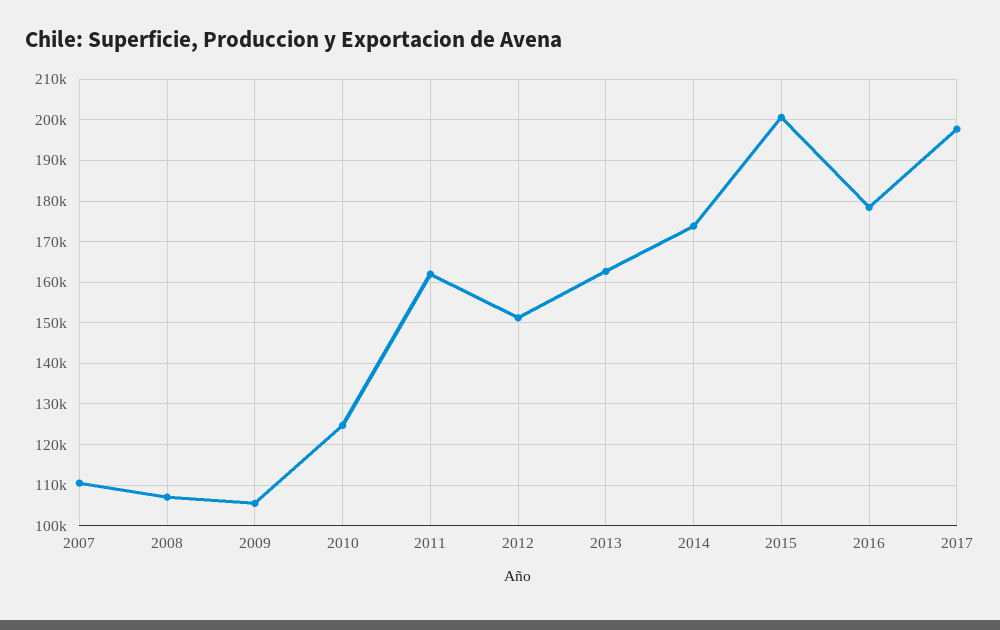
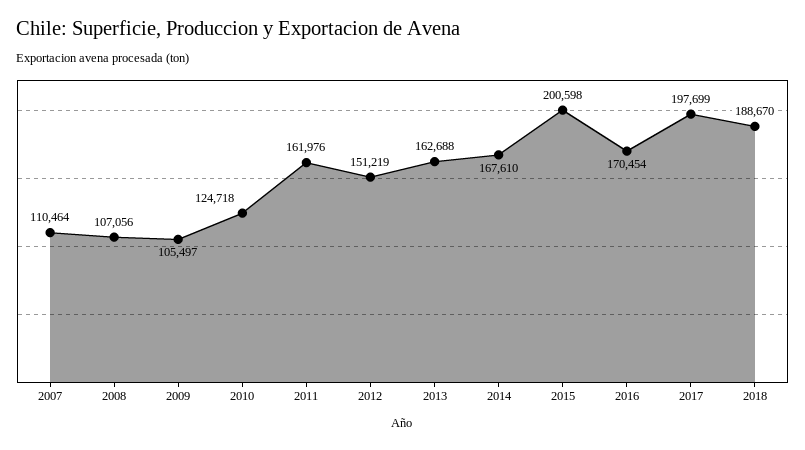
2014: 174000 -> 167610
2016: 178000 -> 170454
2018: none -> 188670

